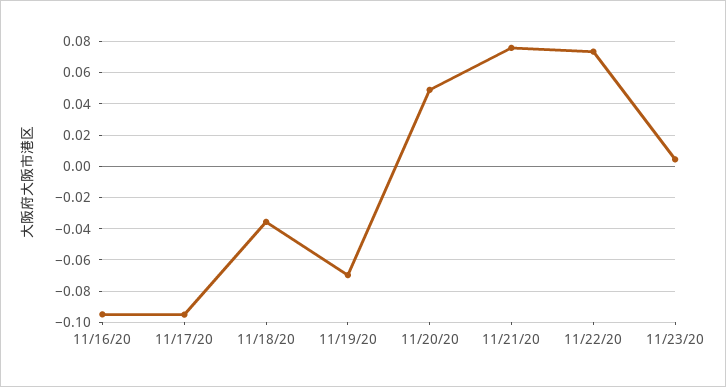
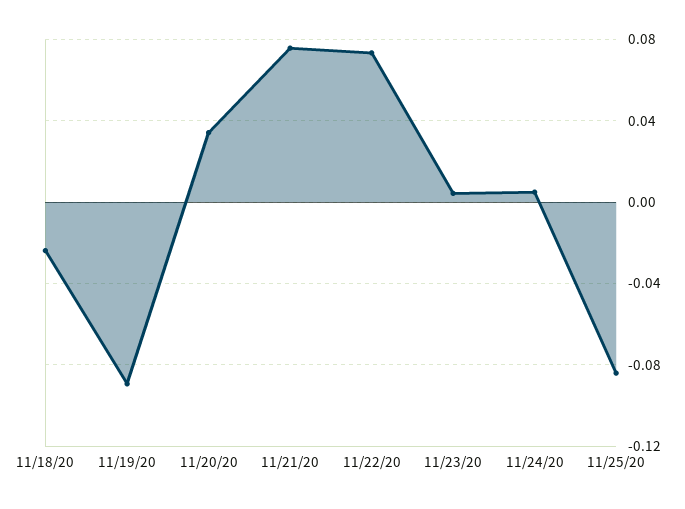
11/16/20: -0.095 -> none
11/17/20: -0.095 -> none
11/18/20: -0.035 -> -0.025
11/19/20: -0.07 -> -0.09
11/20/20: 0.05 -> 0.035
11/24/20: none -> 0.005
11/25/20: none -> -0.085

